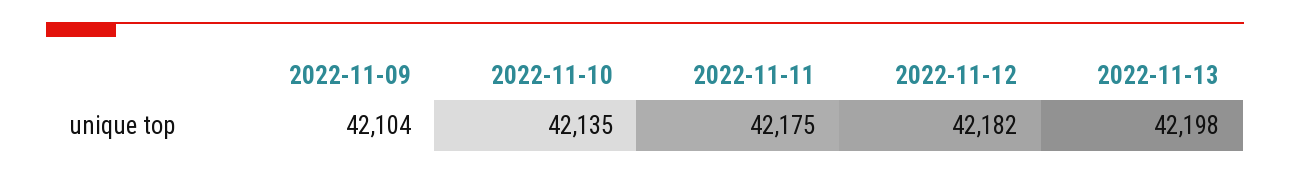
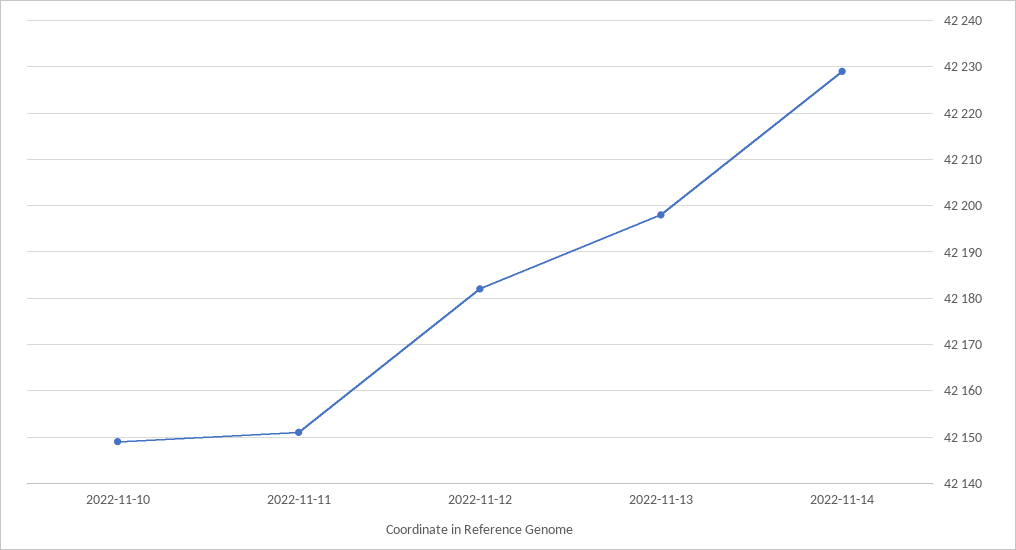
2022-11-09: 42104 -> none
2022-11-10: 42135 -> 42150
2022-11-11: 42175 -> 42150
2022-11-14: none -> 42230

